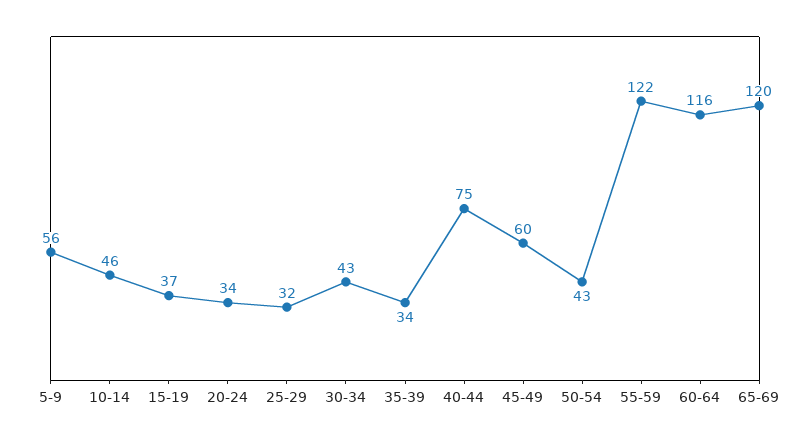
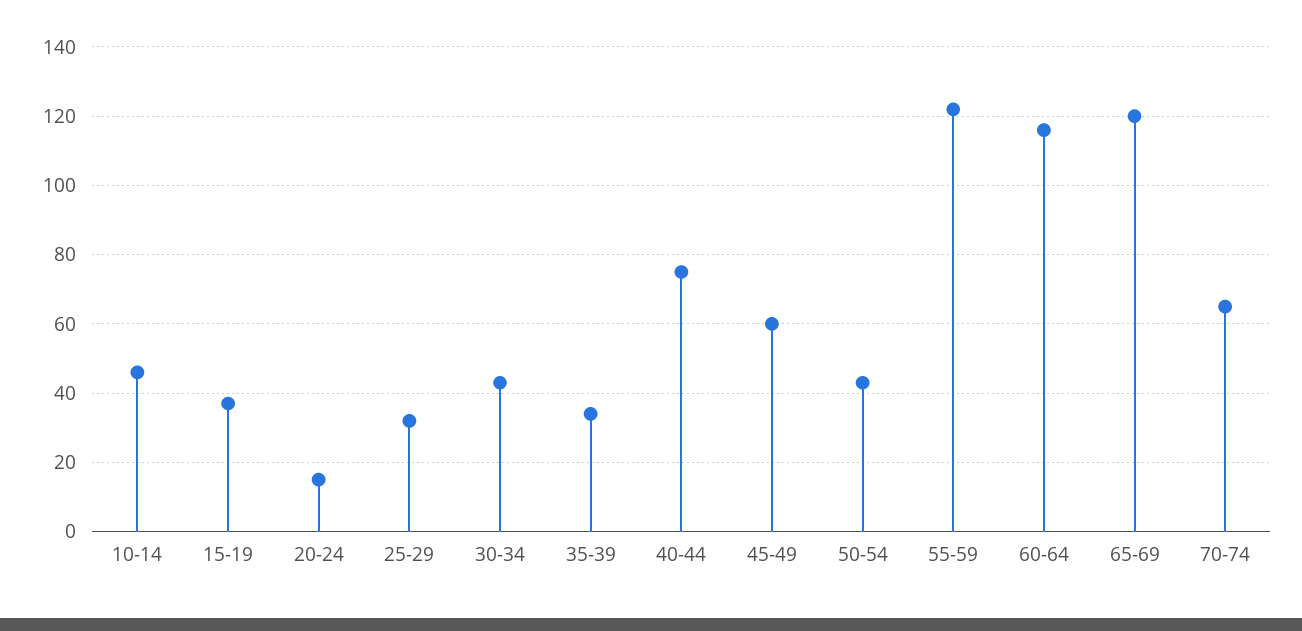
5-9: 56 -> none
20-24: 34 -> 15
70-74: none -> 65

